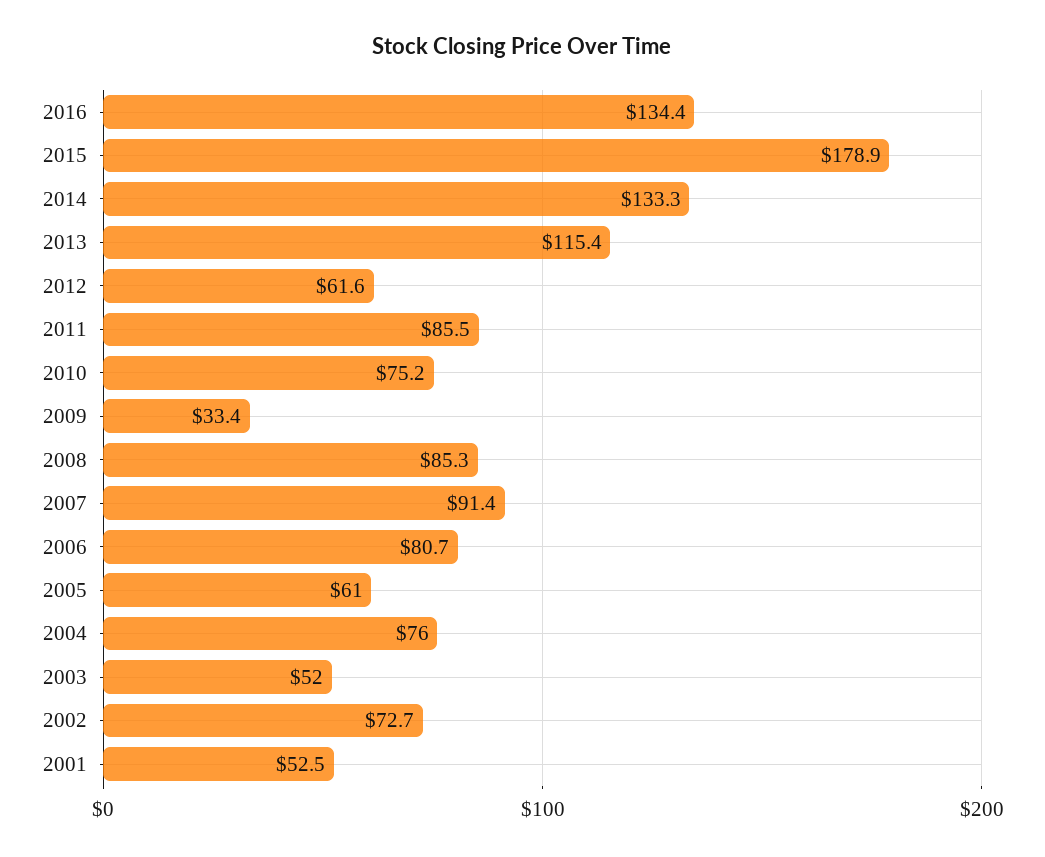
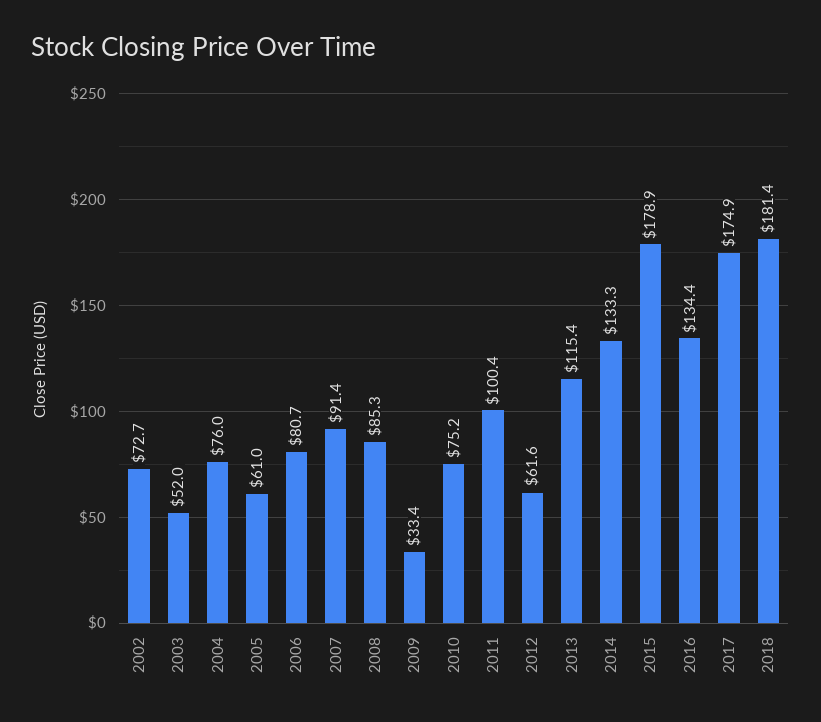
2011: 85.5 -> 100.4
2001: 52.5 -> none
2017: none -> 174.9
2018: none -> 181.4

